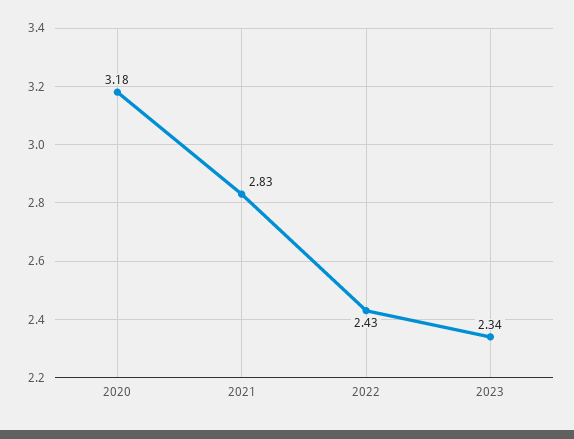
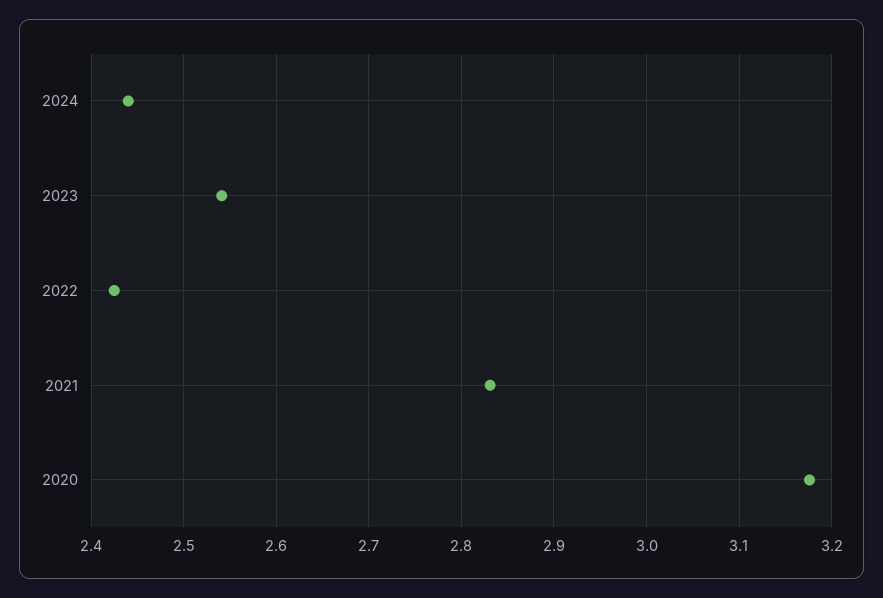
2023: 2.34 -> 2.54
2024: none -> 2.44

